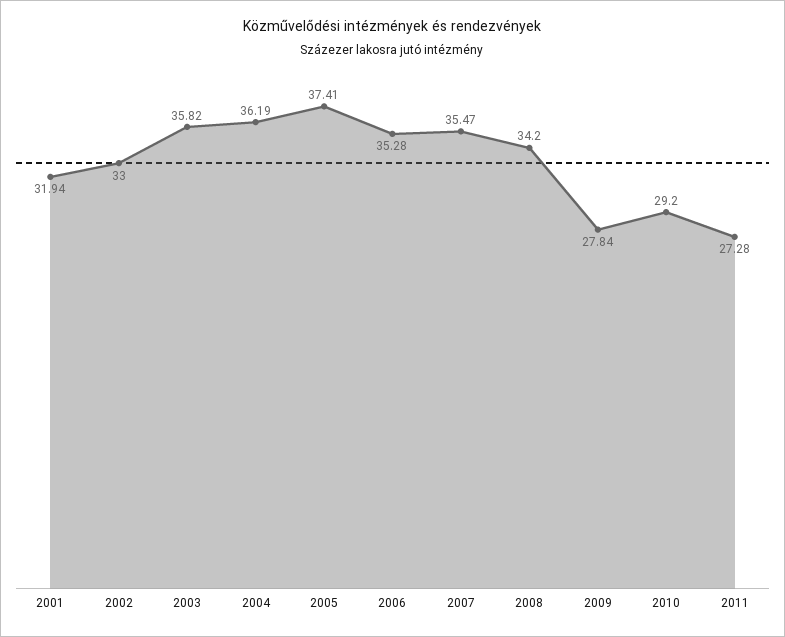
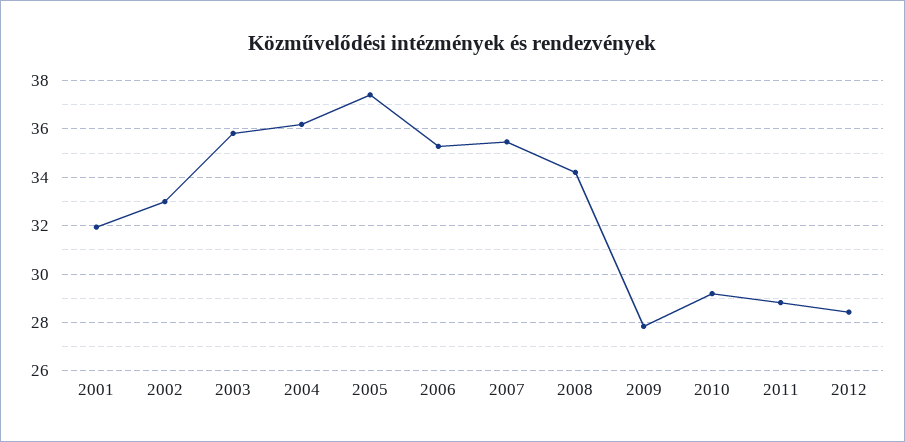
2011: 27.28 -> 28.75
2012: none -> 28.5

